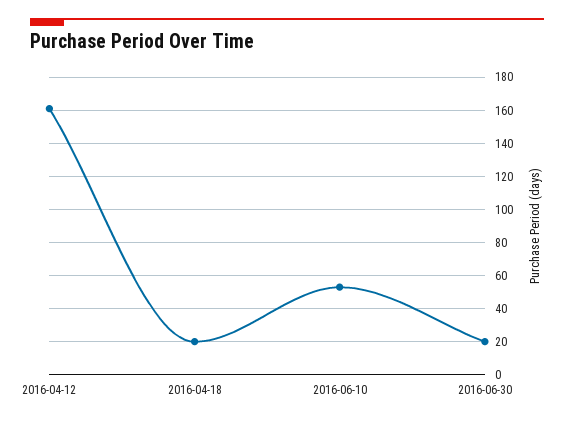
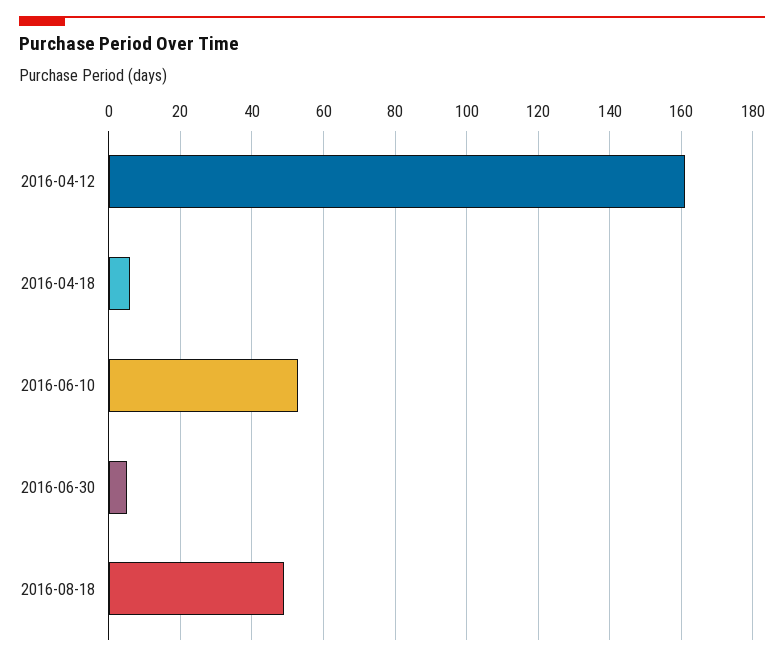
2016-04-18: 20 -> 5
2016-06-30: 20 -> 5
2016-08-18: none -> 50

